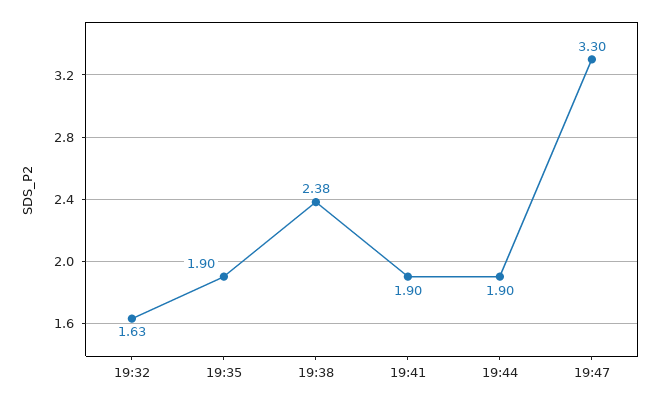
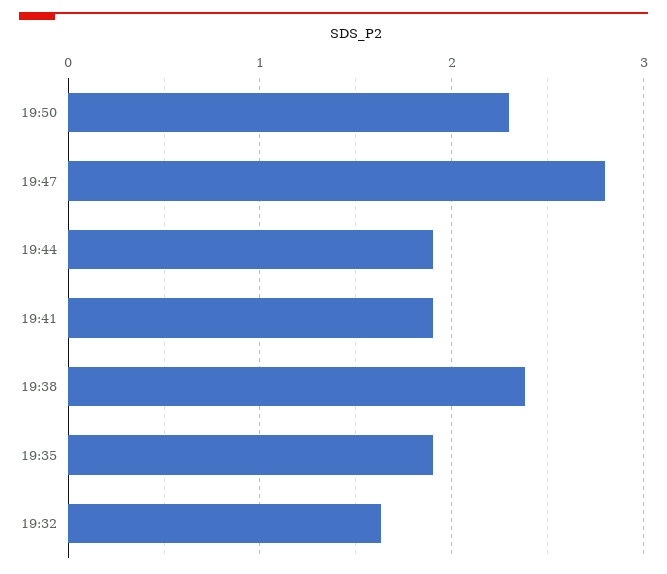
19:47: 3.3 -> 2.8
19:50: none -> 2.3

